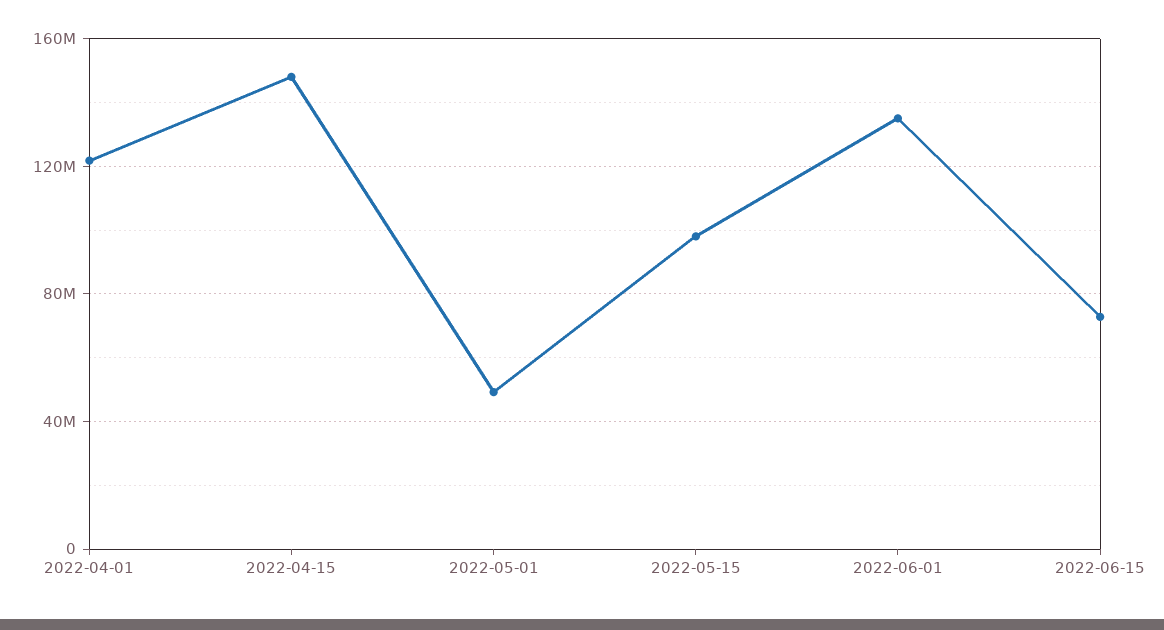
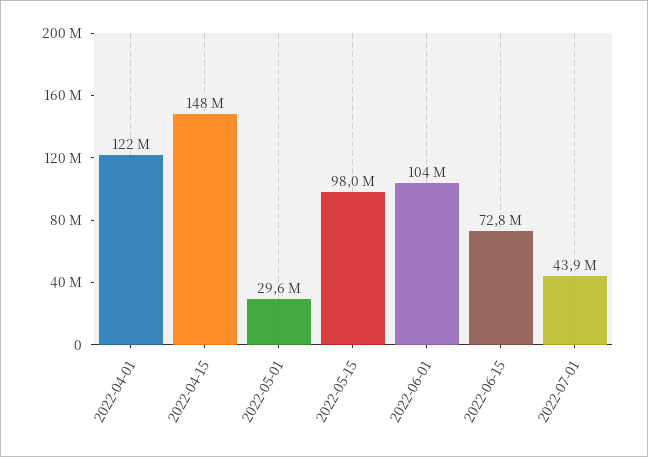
2022-05-01: 50000000 -> 29600000
2022-06-01: 135000000 -> 104000000
2022-07-01: none -> 43900000

